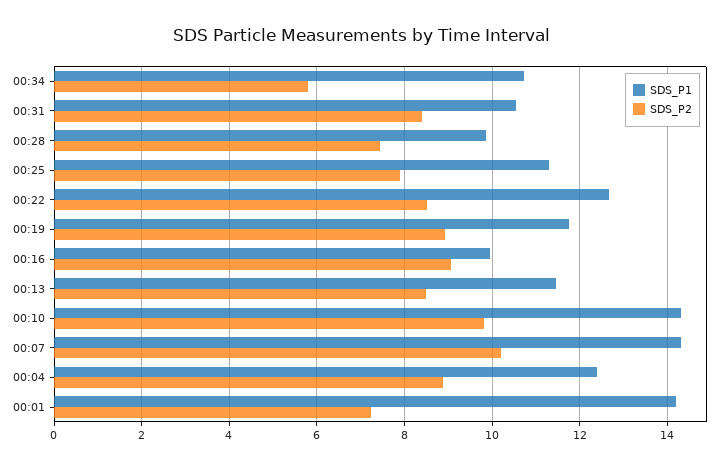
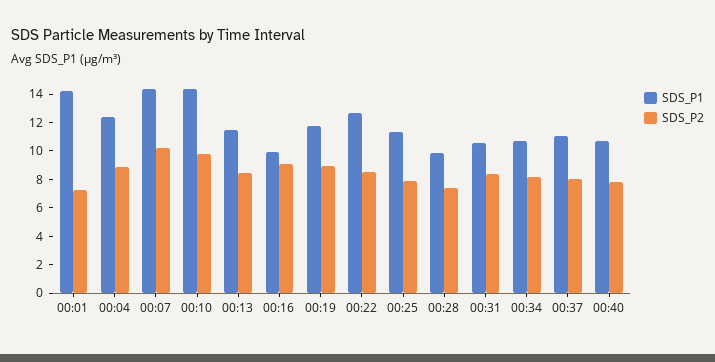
SDS_P2, 00:34: 5.8 -> 8
SDS_P1, 00:37: none -> 11
SDS_P2, 00:37: none -> 8
SDS_P1, 00:40: none -> 11
SDS_P2, 00:40: none -> 8

